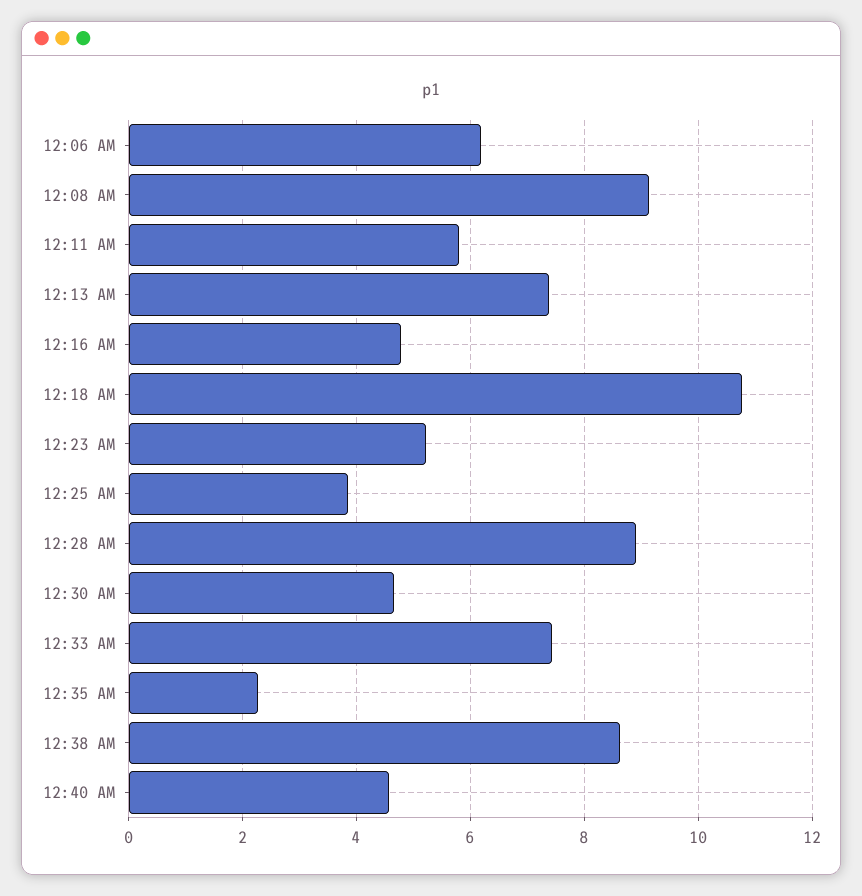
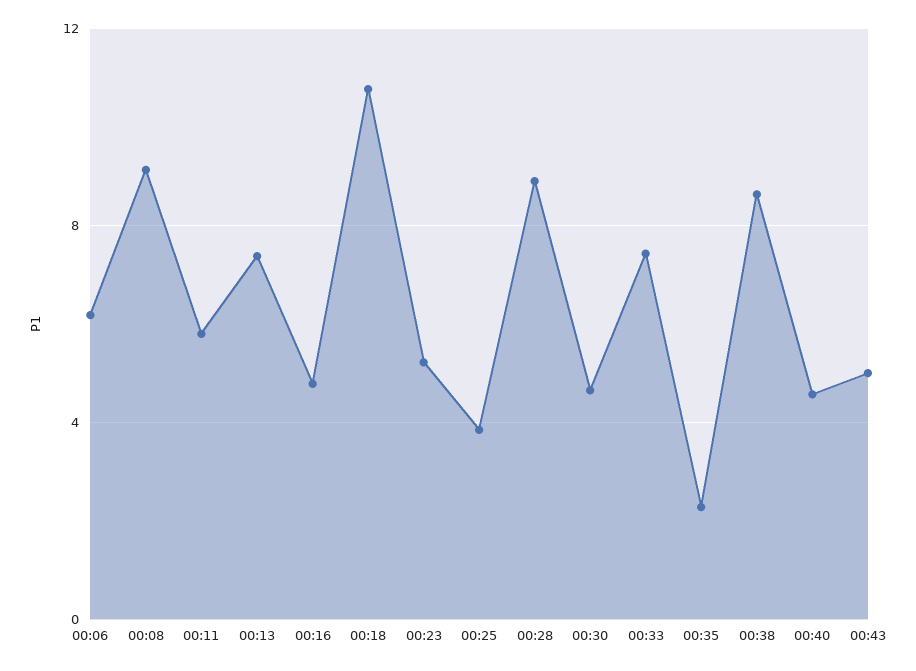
00:43: none -> 5

